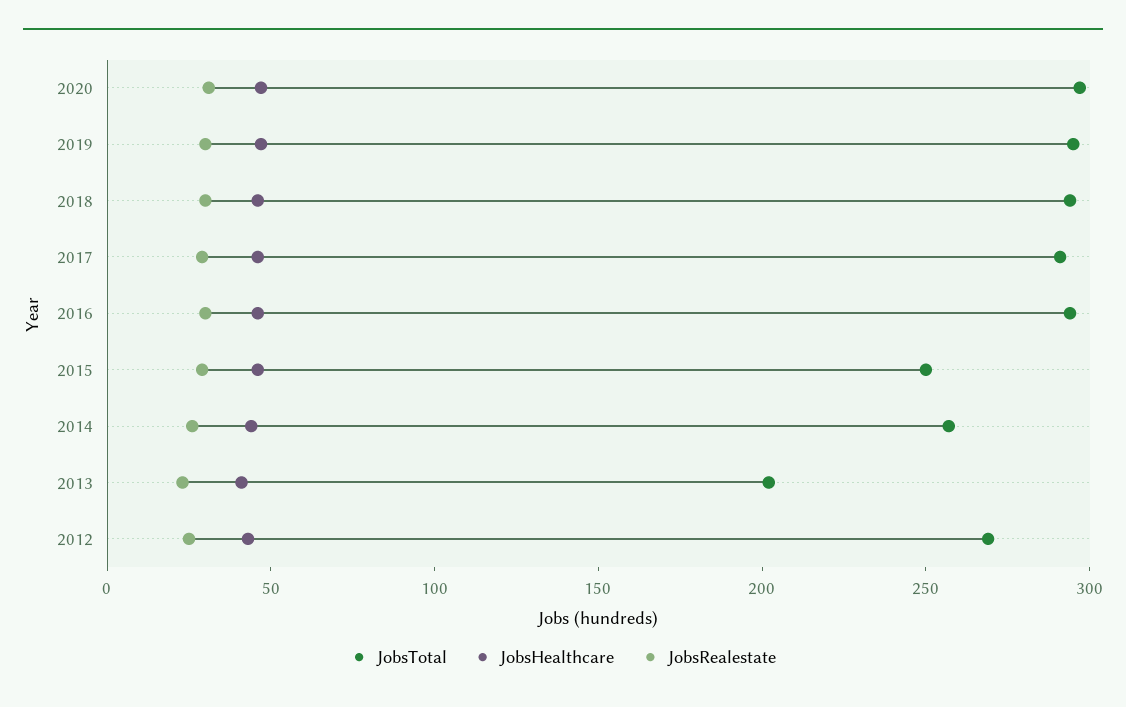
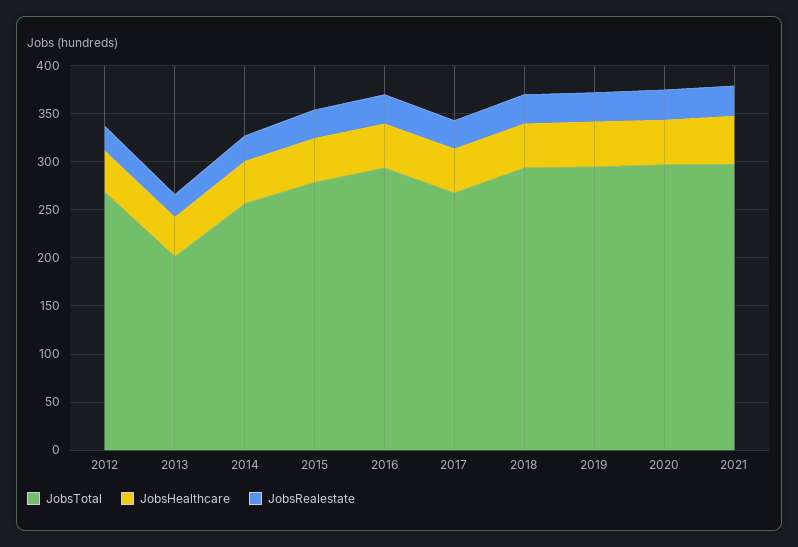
JobsTotal, 2017: 290 -> 270
JobsTotal, 2015: 250 -> 280
JobsTotal, 2021: none -> 300
JobsHealthcare, 2021: none -> 50
JobsRealestate, 2021: none -> 30

